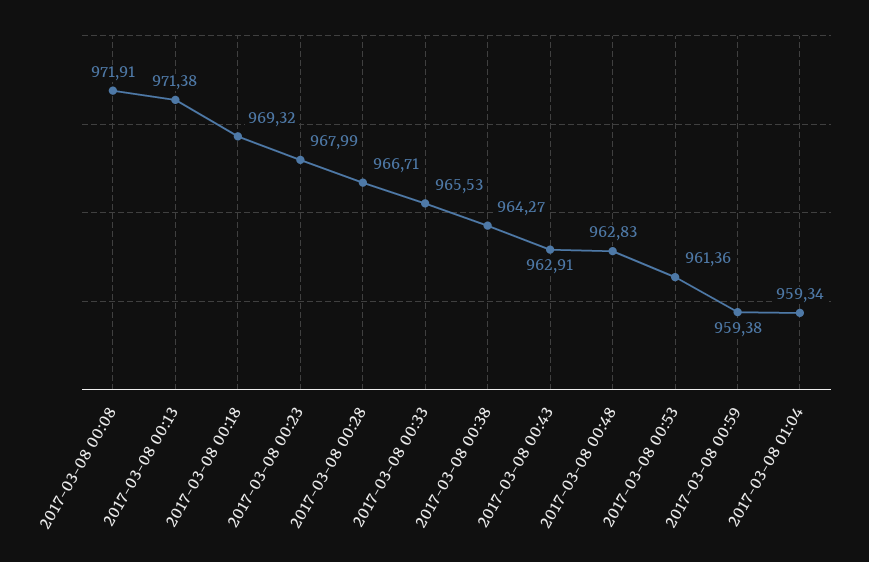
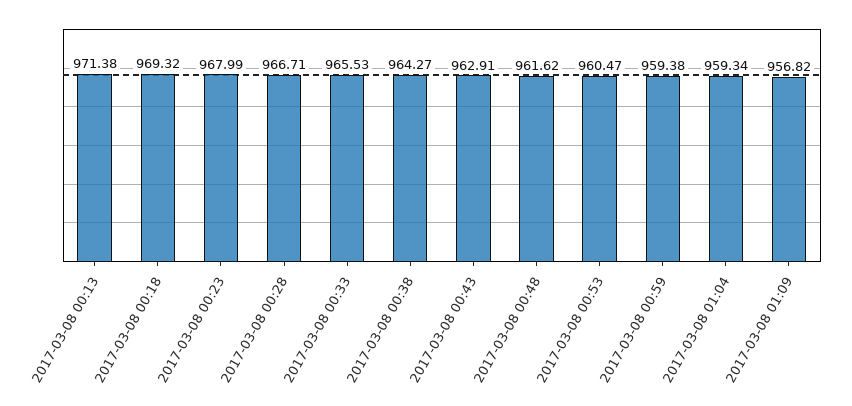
2017-03-08 00:08: 971.91 -> none
2017-03-08 00:48: 962.83 -> 961.62
2017-03-08 00:53: 961.36 -> 960.47
2017-03-08 01:09: none -> 956.82

